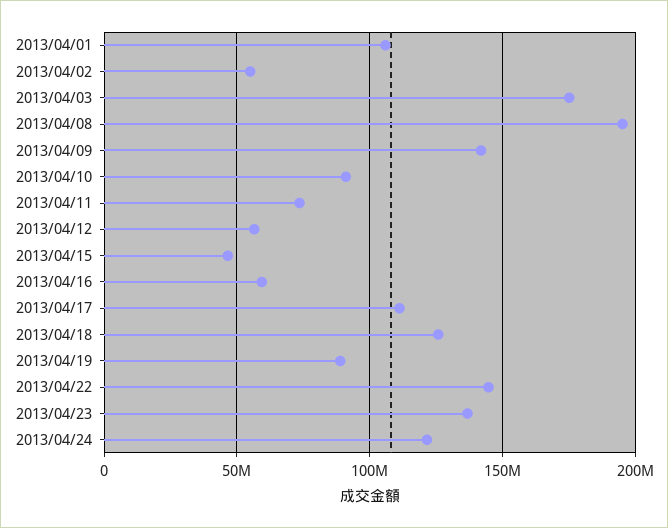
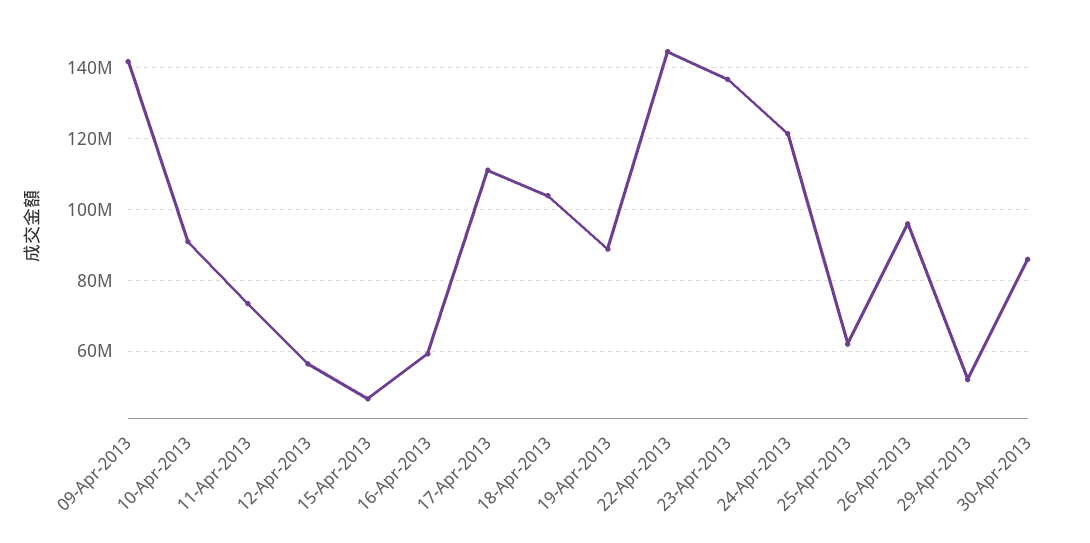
2013/04/01: 105000000 -> none
2013/04/02: 55000000 -> none
2013/04/03: 175000000 -> none
2013/04/08: 195000000 -> none
2013/04/18: 125000000 -> 104000000
25-Apr-2013: none -> 62000000
26-Apr-2013: none -> 96000000
29-Apr-2013: none -> 52000000
30-Apr-2013: none -> 86000000

